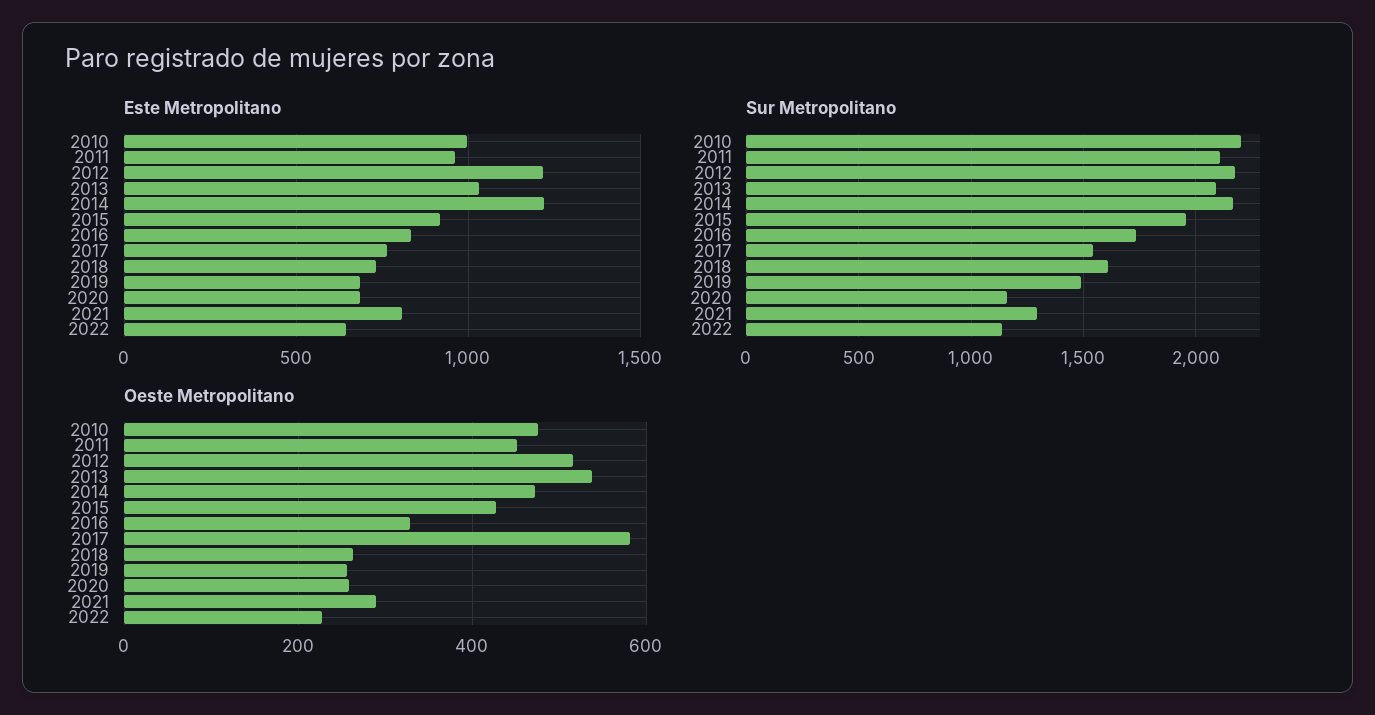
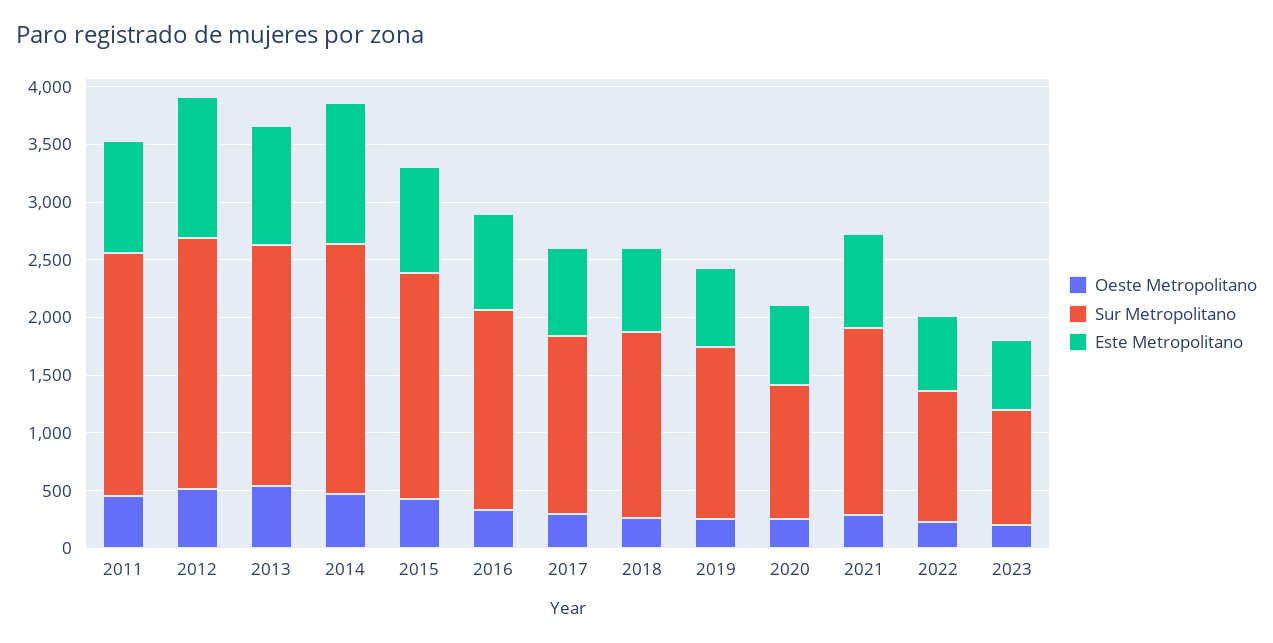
Este Metropolitano, 2010: 1000 -> none
Sur Metropolitano, 2010: 2200 -> none
Sur Metropolitano, 2021: 1300 -> 1600
Oeste Metropolitano, 2010: 480 -> none
Oeste Metropolitano, 2017: 580 -> 300
Oeste Metropolitano, 2023: none -> 200
Sur Metropolitano, 2023: none -> 1000
Este Metropolitano, 2023: none -> 600

